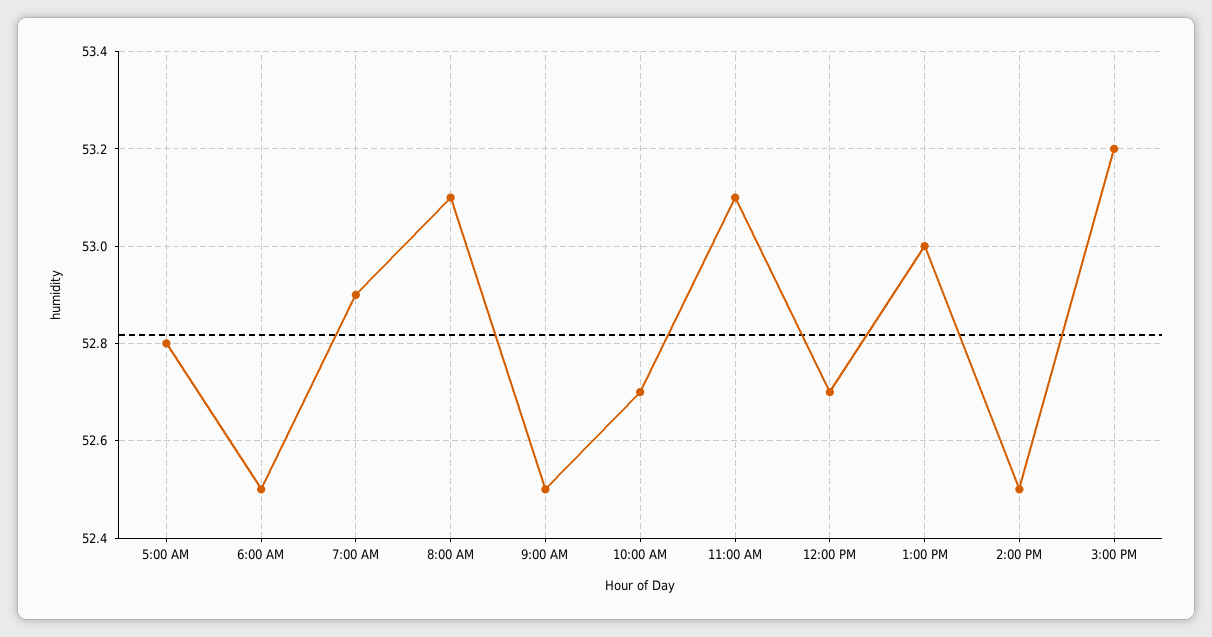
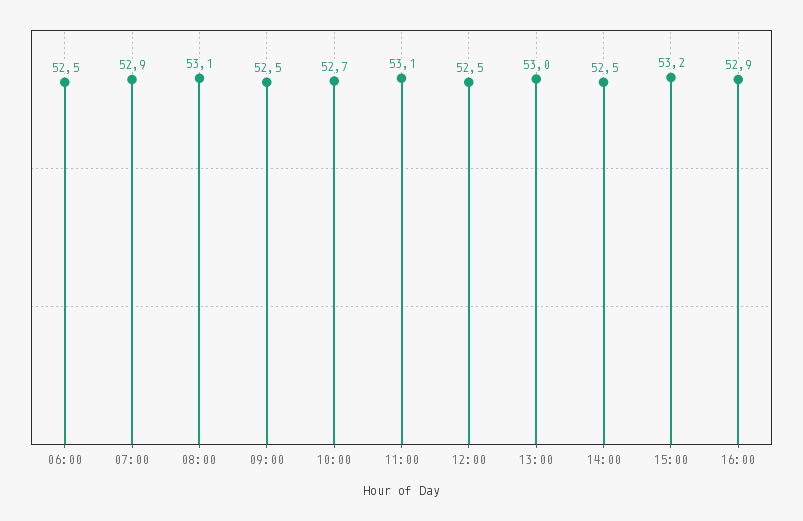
5:00 AM: 52.8 -> none
12:00 PM: 52.7 -> 52.5
16:00: none -> 52.9

